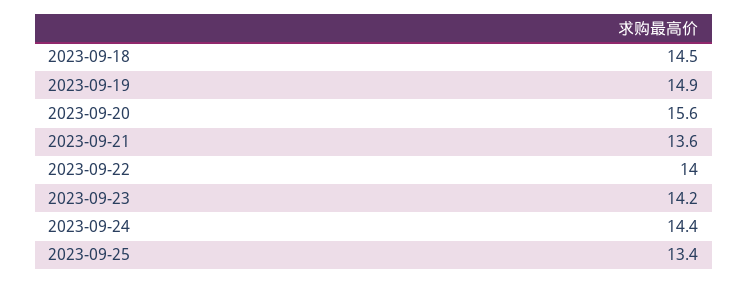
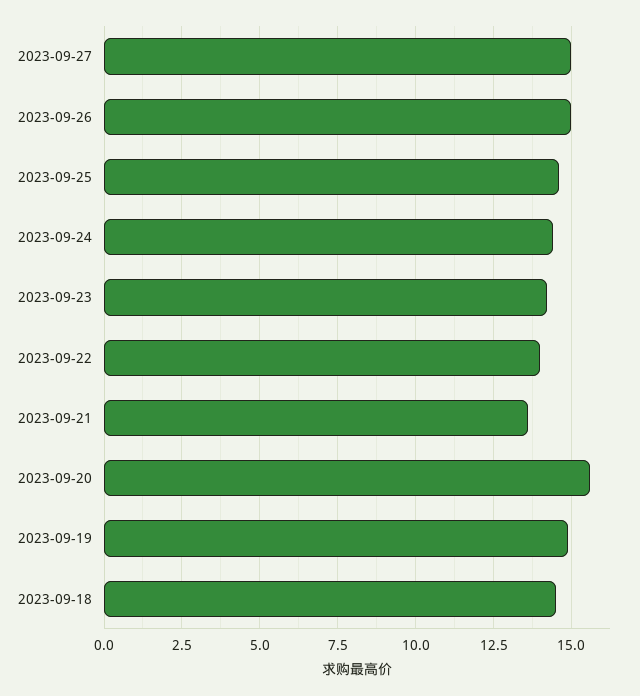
2023-09-25: 13.4 -> 14.5
2023-09-27: none -> 15
2023-09-26: none -> 15

